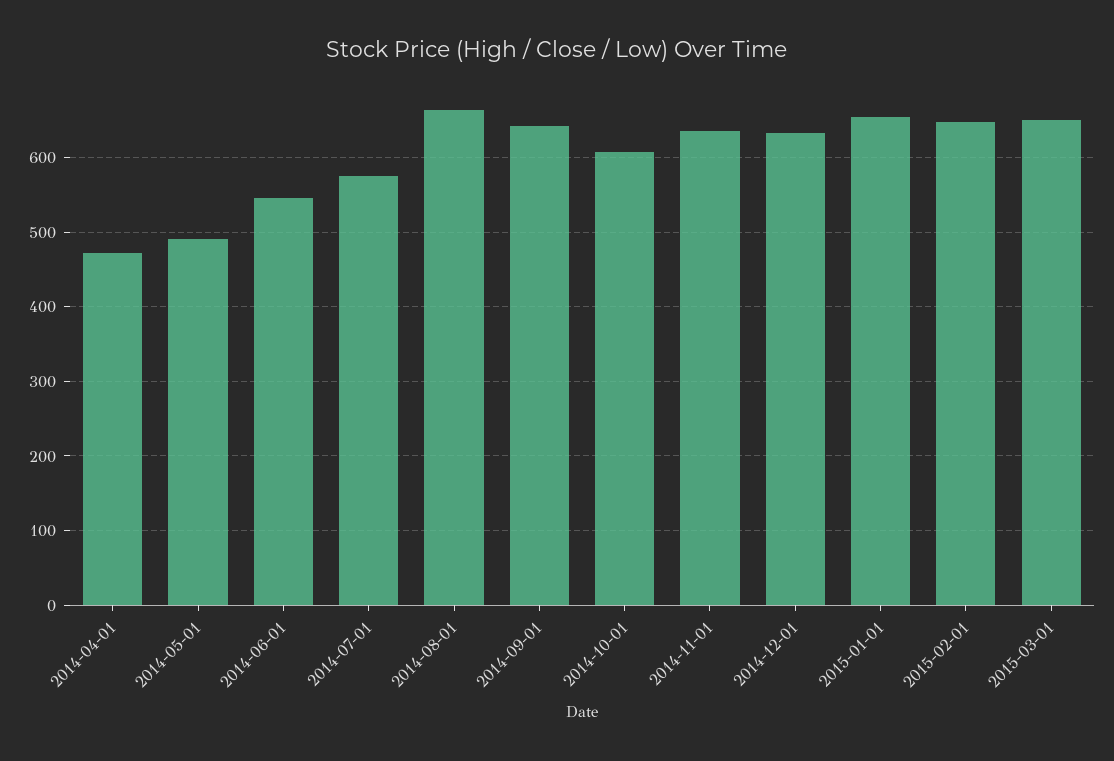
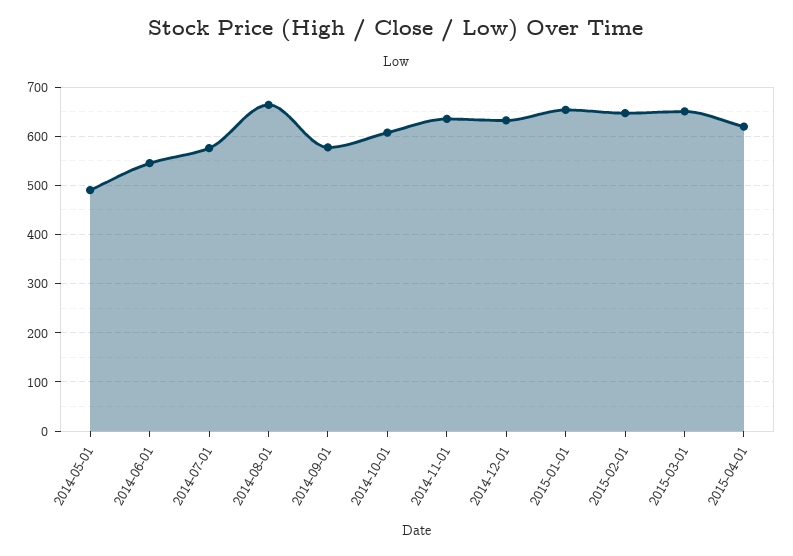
2014-04-01: 470 -> none
2014-09-01: 640 -> 580
2015-04-01: none -> 620

